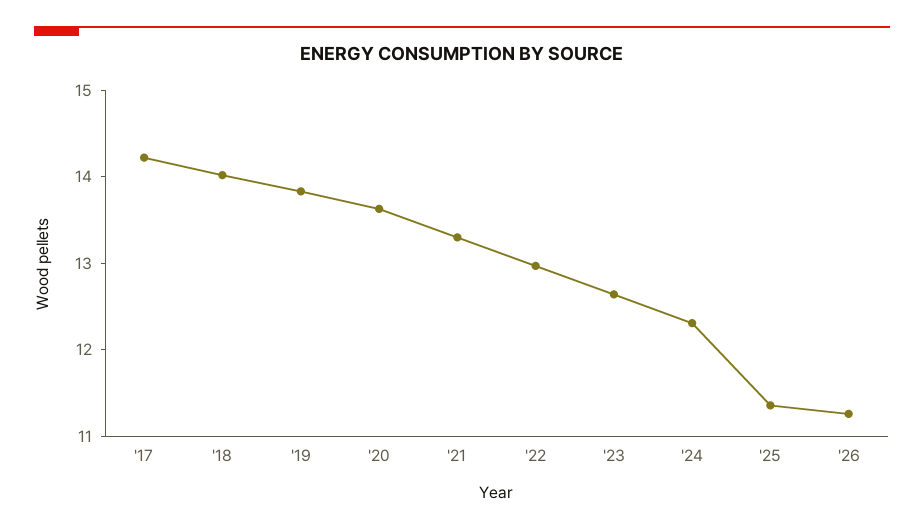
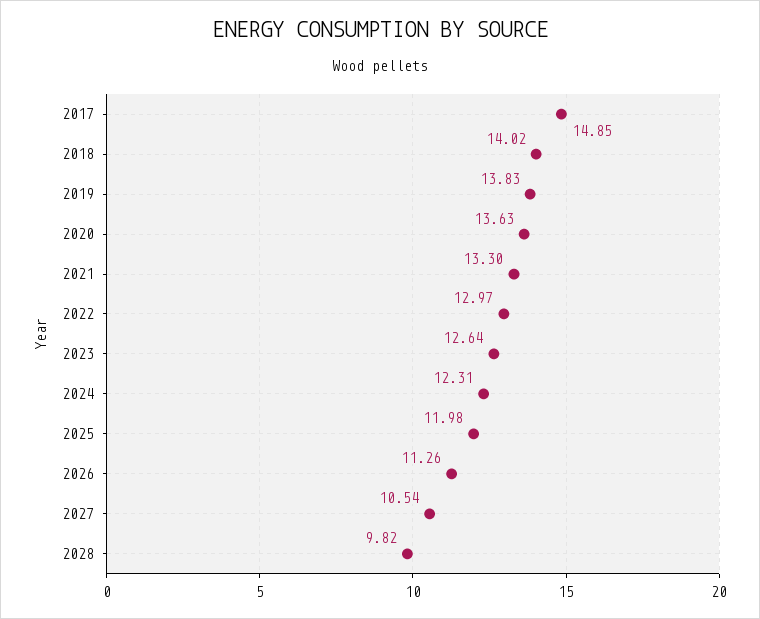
'17: 14.2 -> 14.85
'25: 11.4 -> 11.98
2027: none -> 10.54
2028: none -> 9.82

